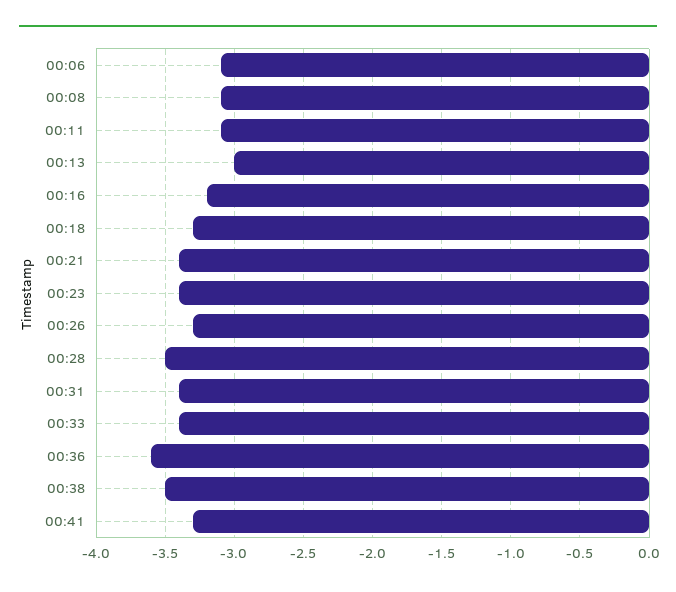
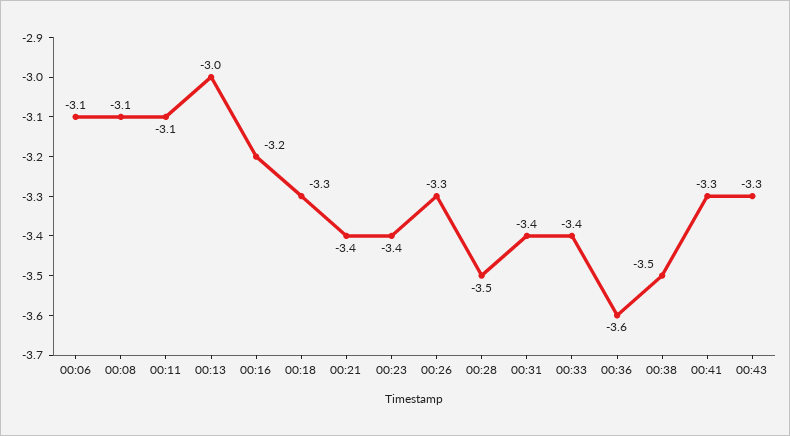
00:43: none -> -3.3

